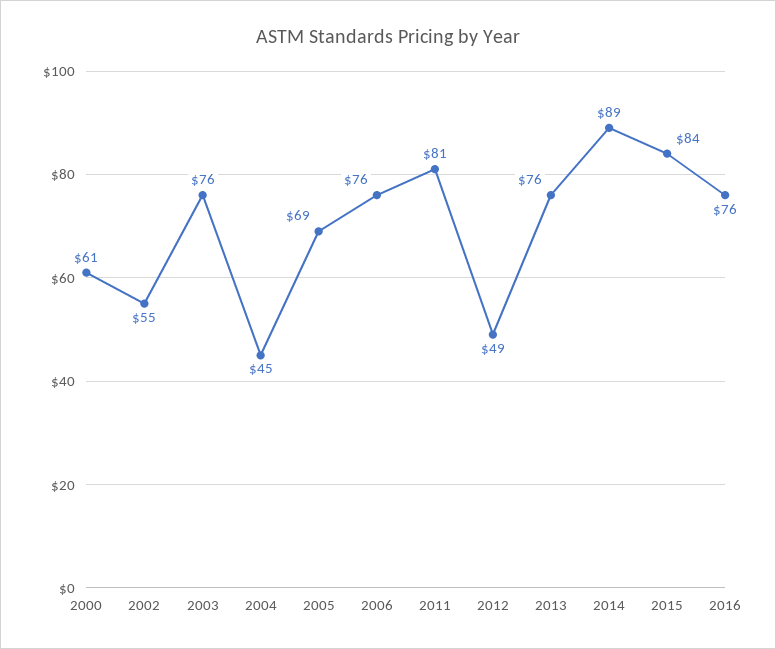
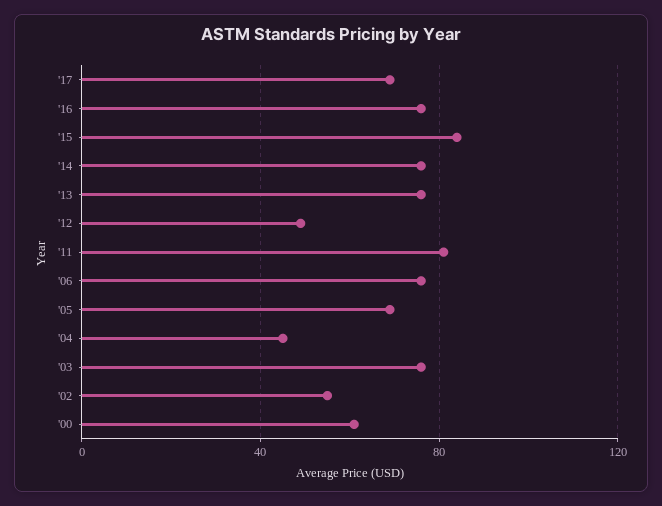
2014: 89 -> 75
'17: none -> 70

